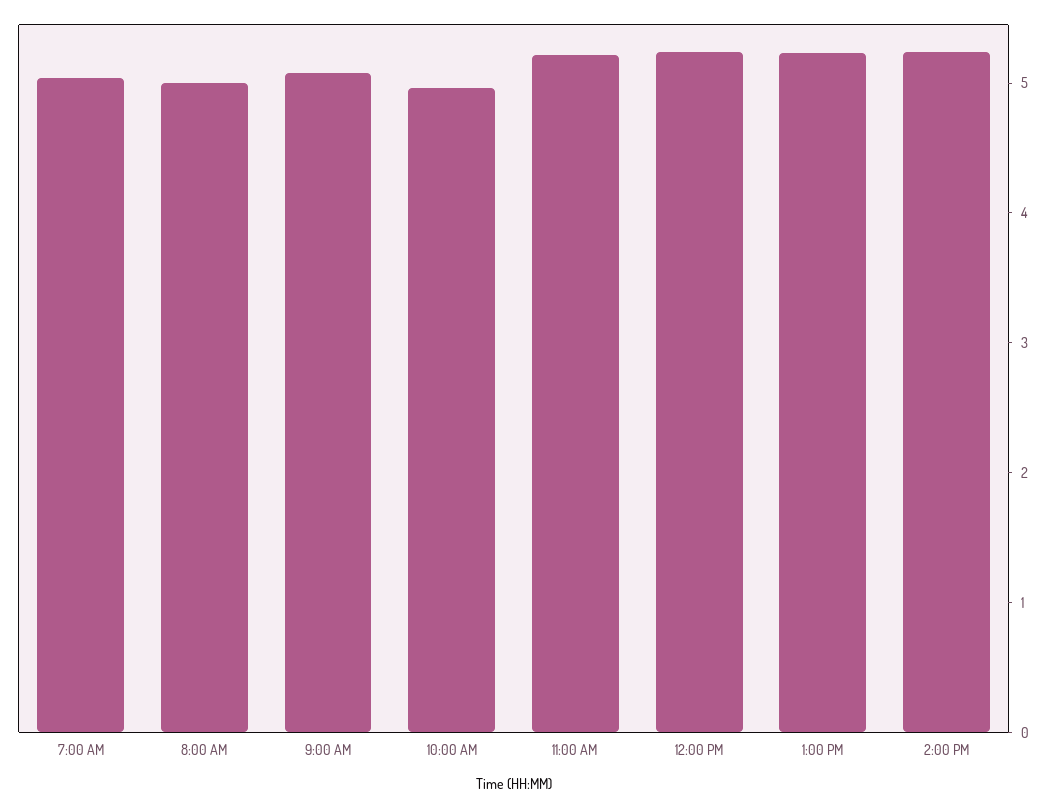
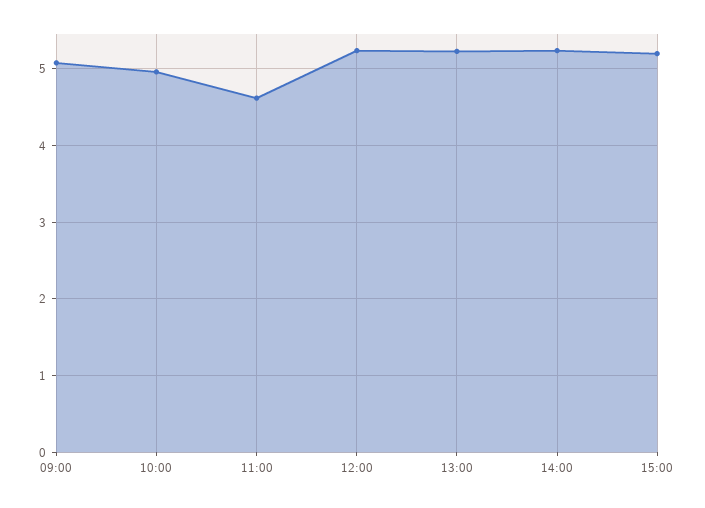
7:00 AM: 5 -> none
8:00 AM: 5 -> none
11:00 AM: 5.2 -> 4.6
15:00: none -> 5.2

